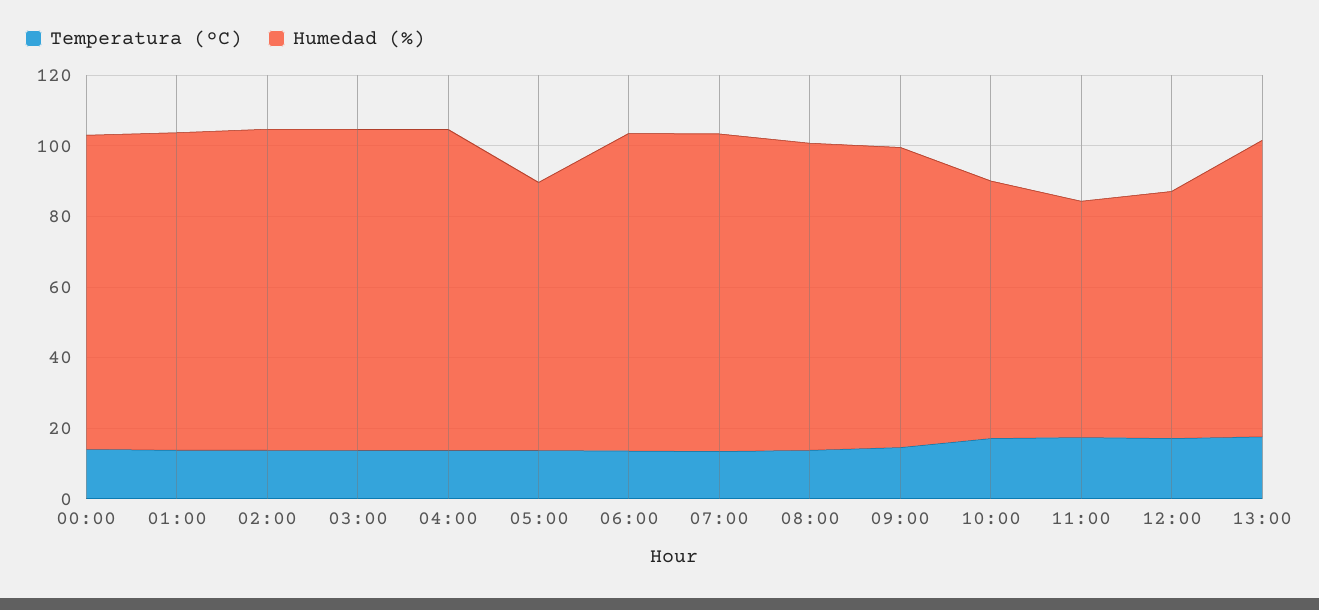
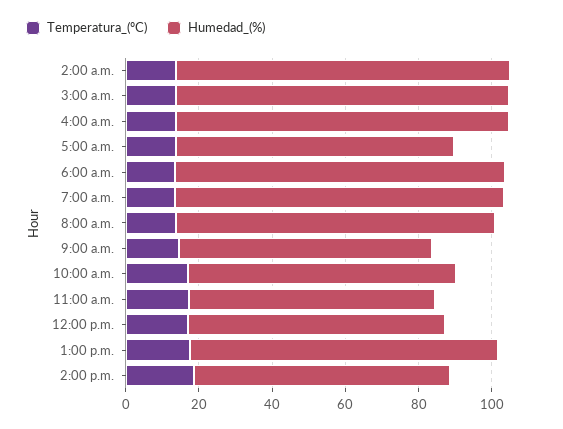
Temperatura (ºC), 00:00: 15 -> none
Humedad (%), 00:00: 90 -> none
Temperatura (ºC), 01:00: 15 -> none
Humedad (%), 01:00: 90 -> none
Humedad (%), 09:00: 85 -> 70
Temperatura (ºC), 2:00 p.m.: none -> 20
Humedad (%), 2:00 p.m.: none -> 70

